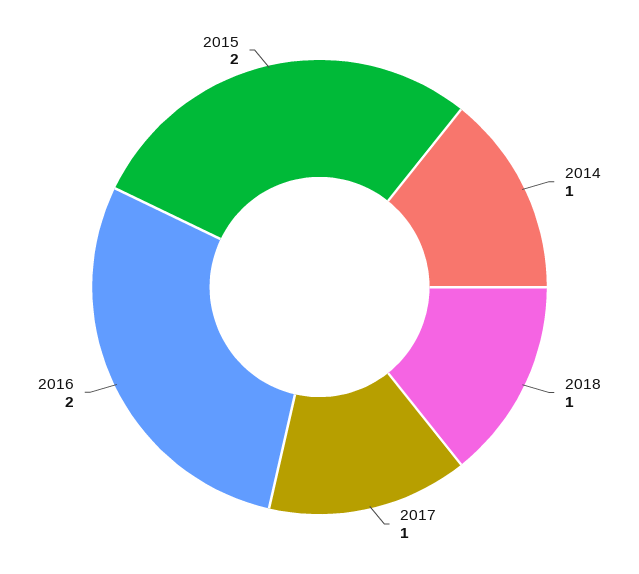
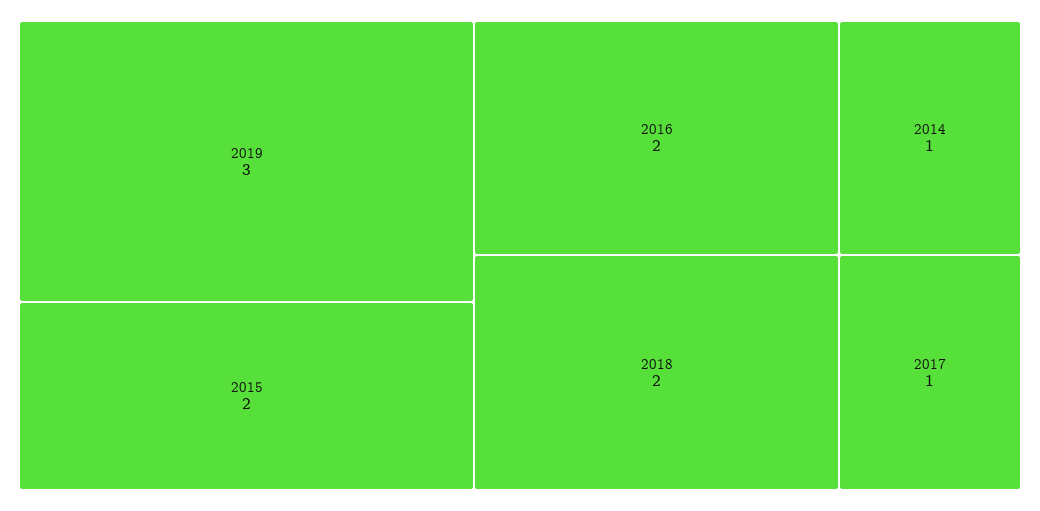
2018: 1 -> 2
2019: none -> 3

